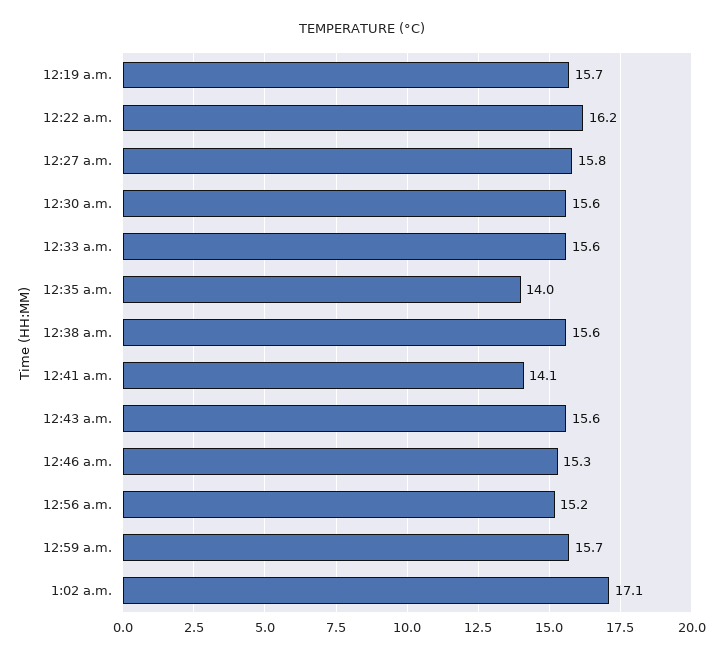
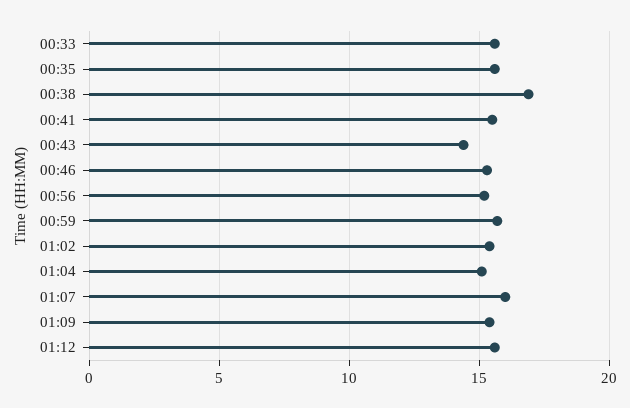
12:19 a.m.: 15.7 -> none
12:22 a.m.: 16.2 -> none
12:27 a.m.: 15.8 -> none
12:30 a.m.: 15.6 -> none
12:35 a.m.: 14 -> 15.5
12:38 a.m.: 15.6 -> 17
12:41 a.m.: 14.1 -> 15.5
12:43 a.m.: 15.6 -> 14.5
1:02 a.m.: 17.1 -> 15.5
01:04: none -> 15
01:07: none -> 16
01:09: none -> 15.5
01:12: none -> 15.5

